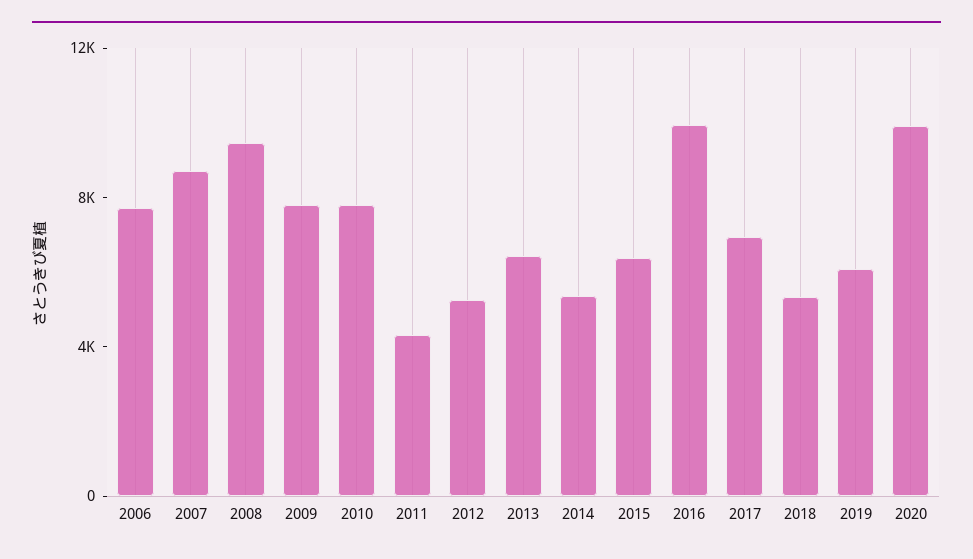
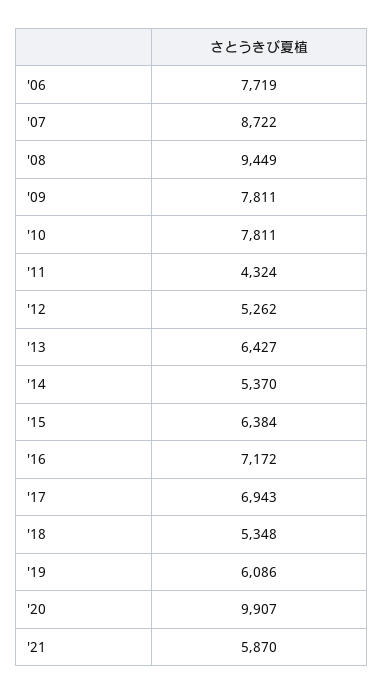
2016: 10000 -> 7172
'21: none -> 5870

